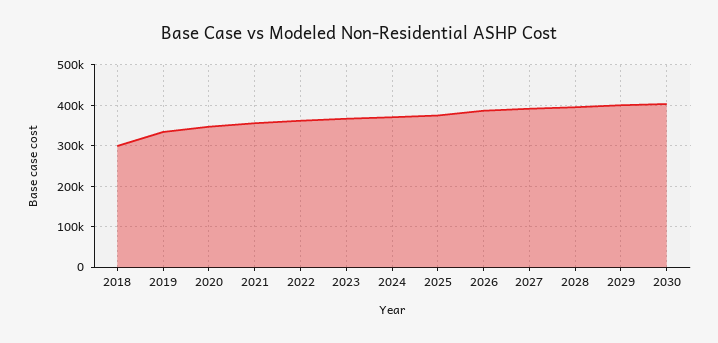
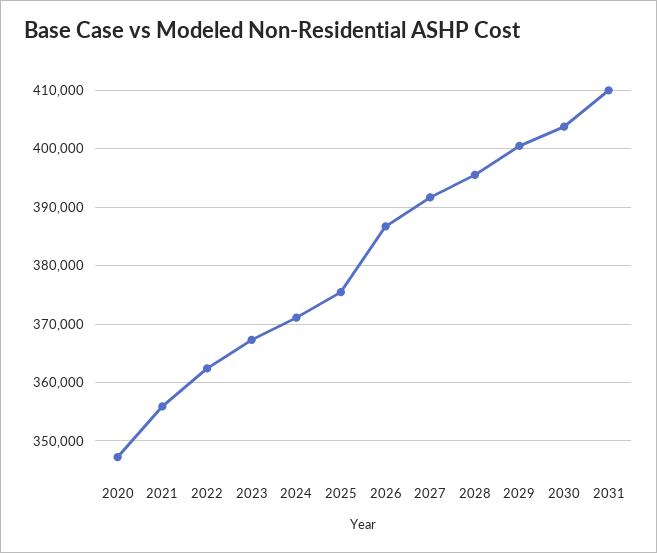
2018: 300000 -> none
2019: 340000 -> none
2031: none -> 410000

